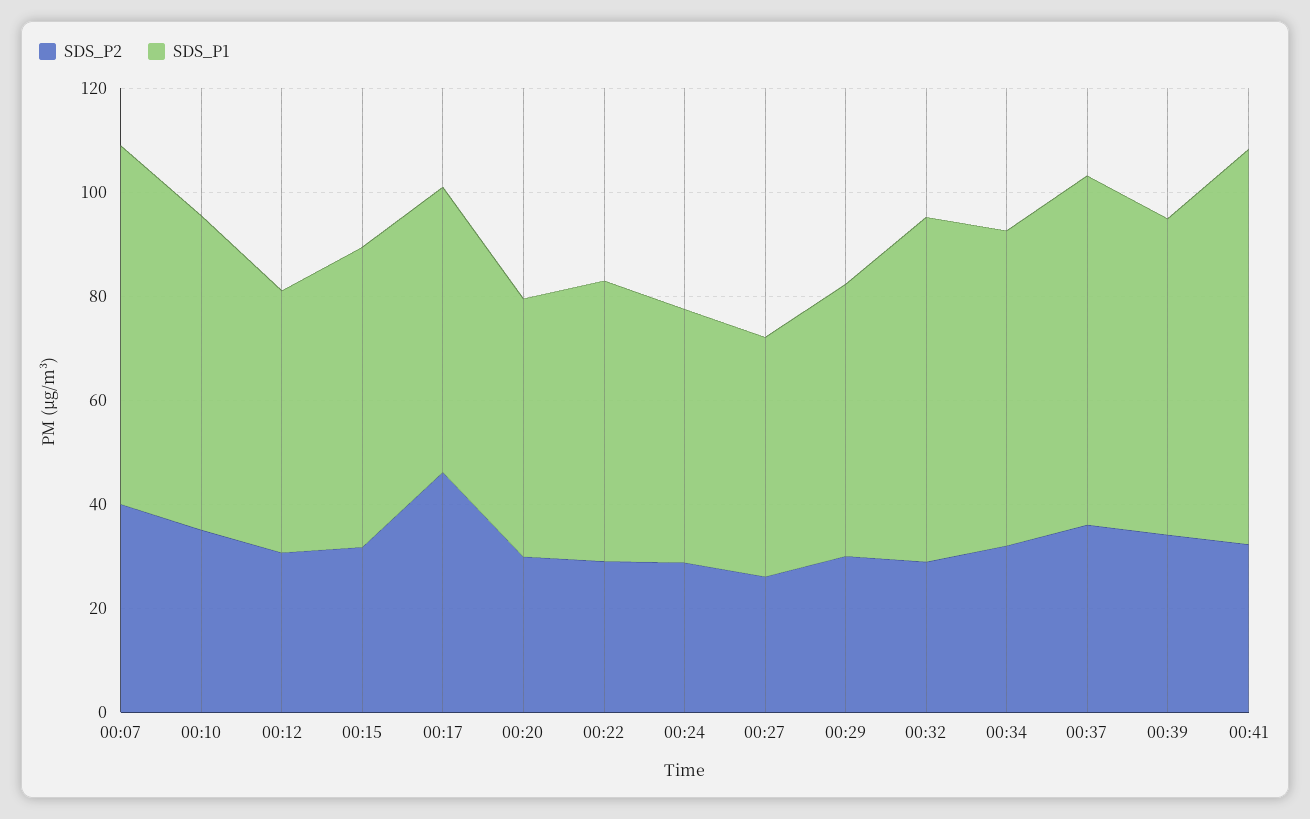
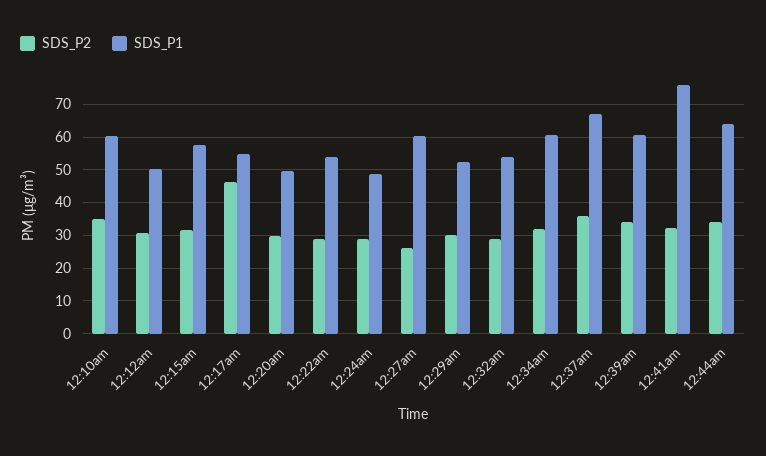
SDS_P2, 00:07: 40 -> none
SDS_P1, 00:07: 70 -> none
SDS_P1, 00:27: 45 -> 60
SDS_P1, 00:32: 65 -> 54
SDS_P2, 12:44am: none -> 34
SDS_P1, 12:44am: none -> 64

